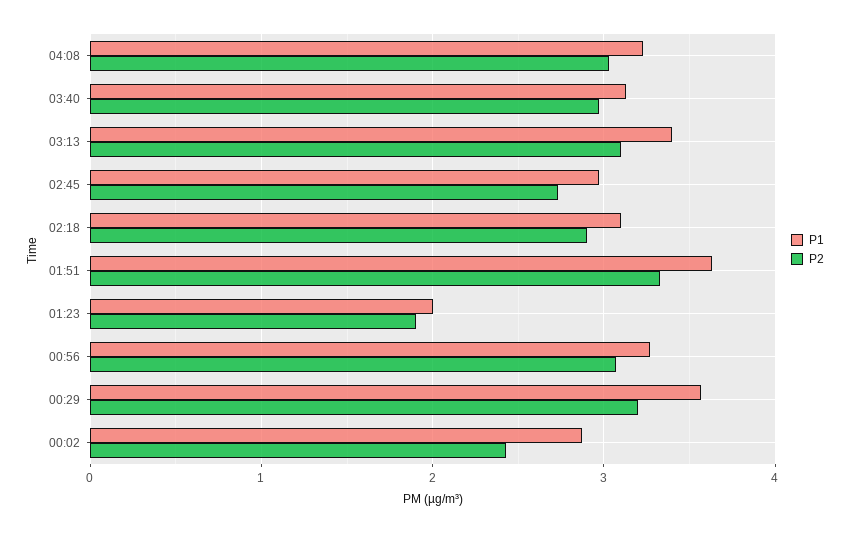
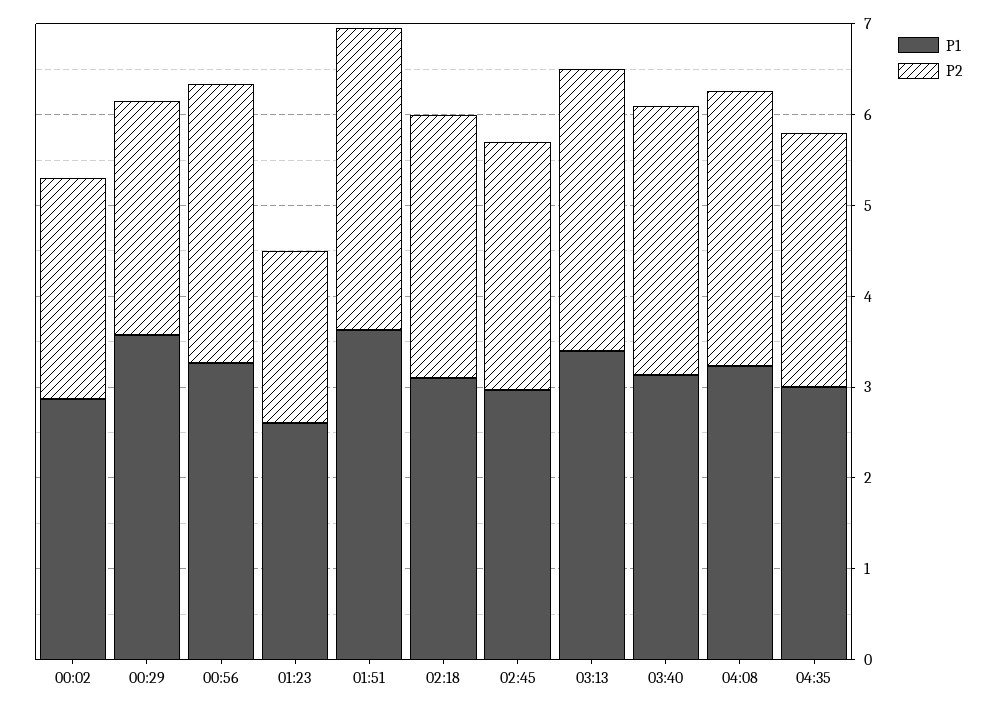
P1, 01:23: 2 -> 2.6
P2, 00:29: 3.2 -> 2.6
P1, 04:35: none -> 3
P2, 04:35: none -> 2.8

